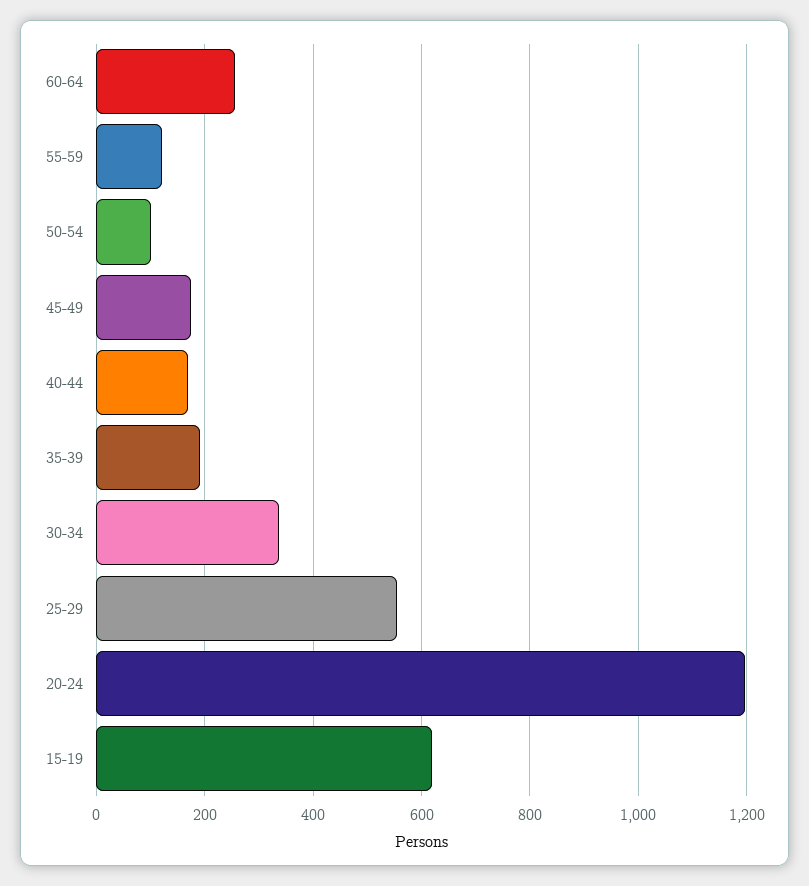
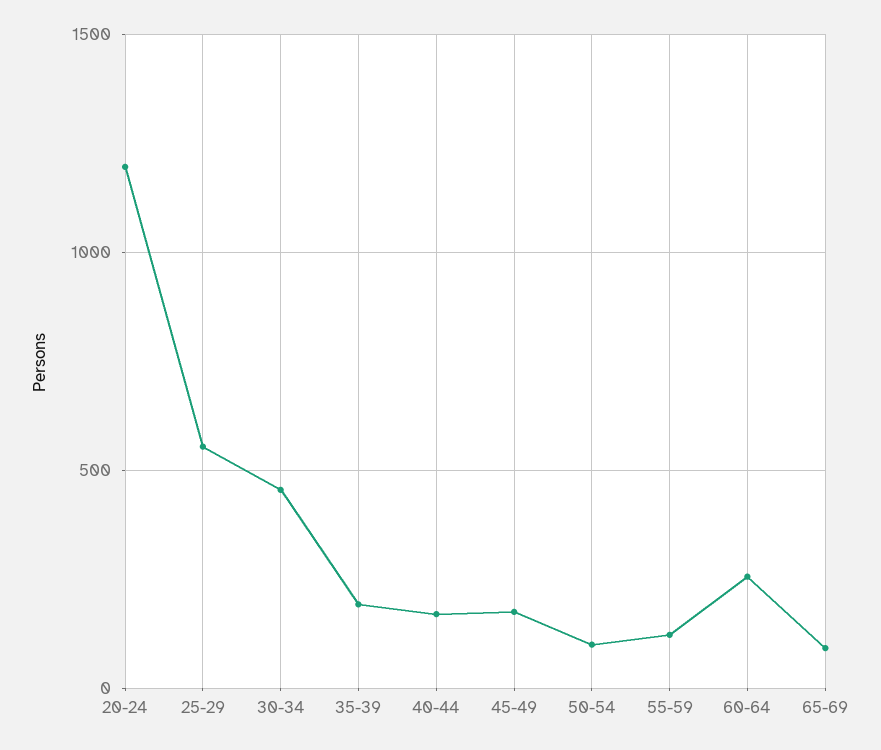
30-34: 340 -> 450
15-19: 620 -> none
65-69: none -> 100

